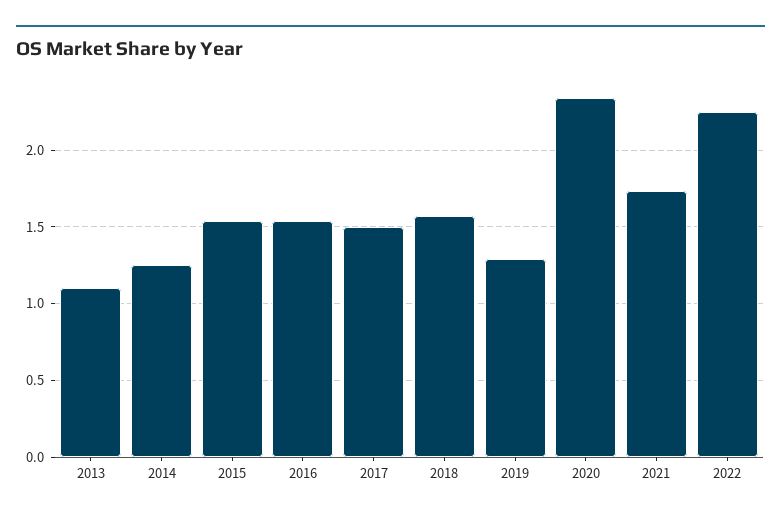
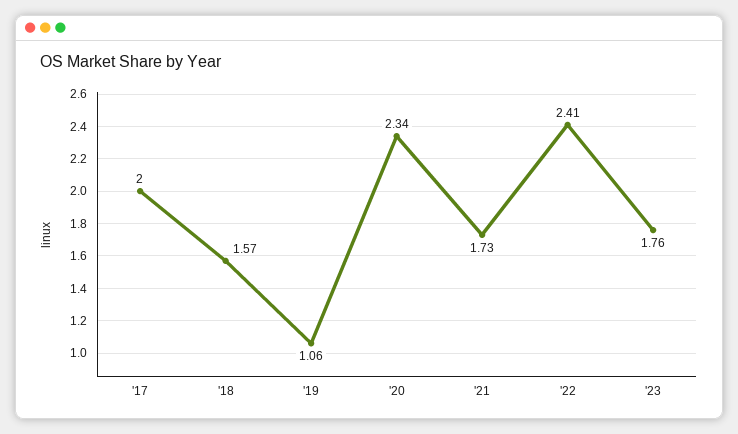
2013: 1.1 -> none
2014: 1.25 -> none
2015: 1.55 -> none
2016: 1.55 -> none
2017: 1.5 -> 2
2019: 1.3 -> 1.06
2022: 2.25 -> 2.41
'23: none -> 1.76

